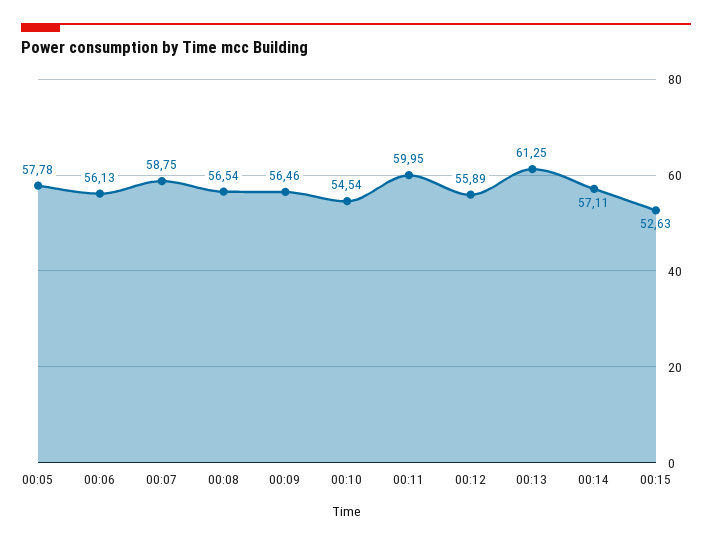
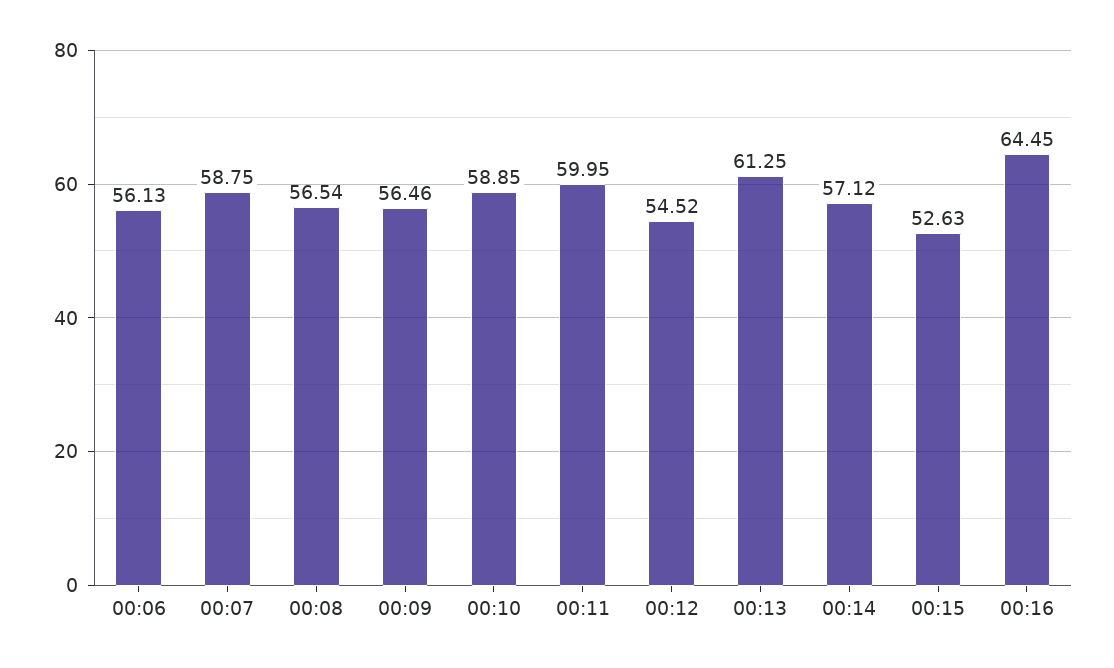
00:05: 57.78 -> none
00:10: 54.54 -> 58.85
00:12: 55.89 -> 54.52
00:14: 57.11 -> 57.12
00:16: none -> 64.45

